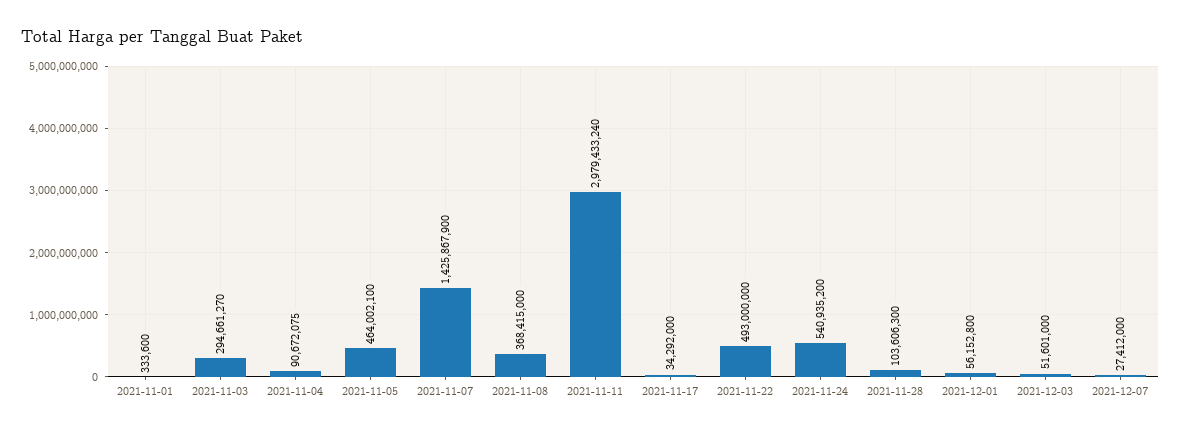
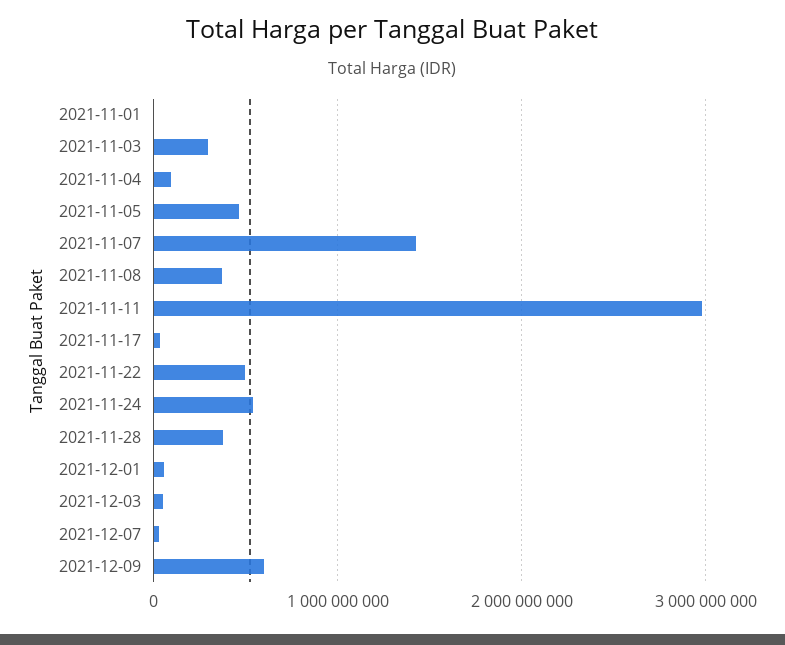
2021-11-28: 103606300 -> 400000000
2021-12-09: none -> 600000000

